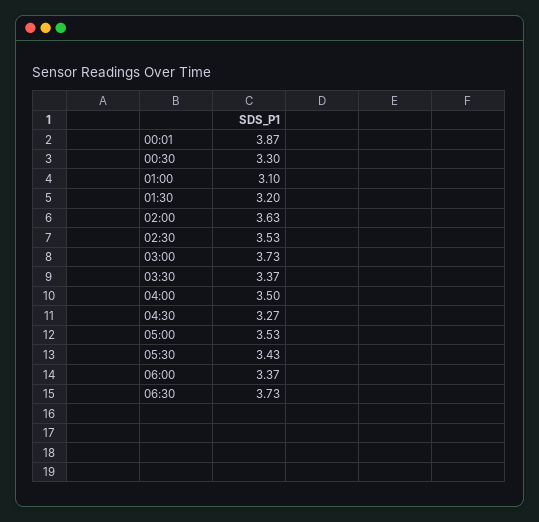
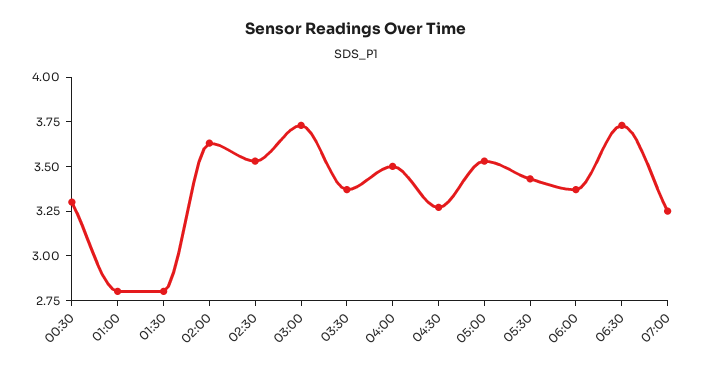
00:01: 3.87 -> none
01:00: 3.1 -> 2.8
01:30: 3.2 -> 2.8
07:00: none -> 3.25

